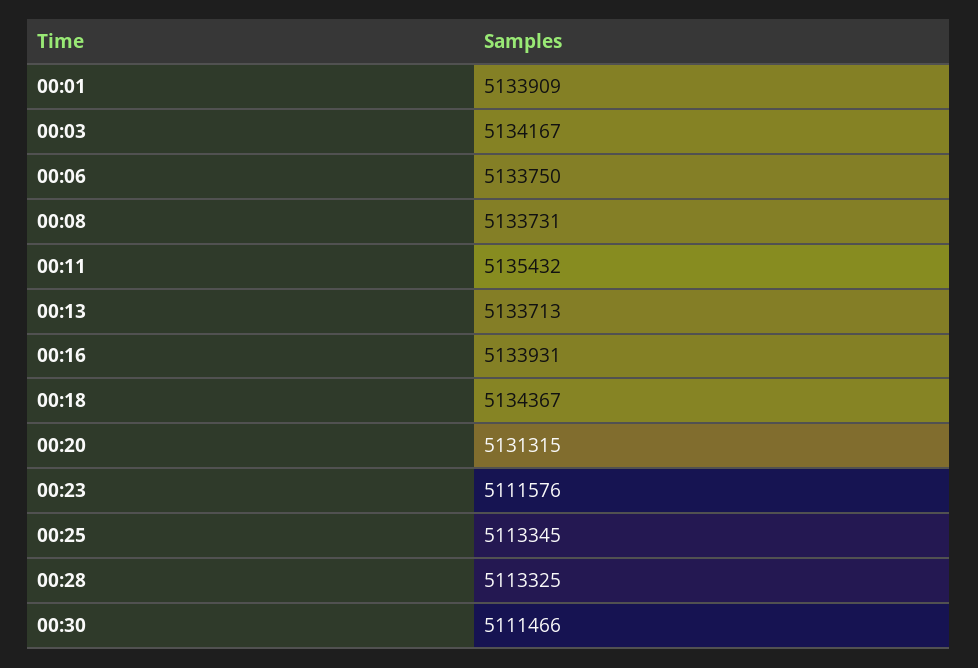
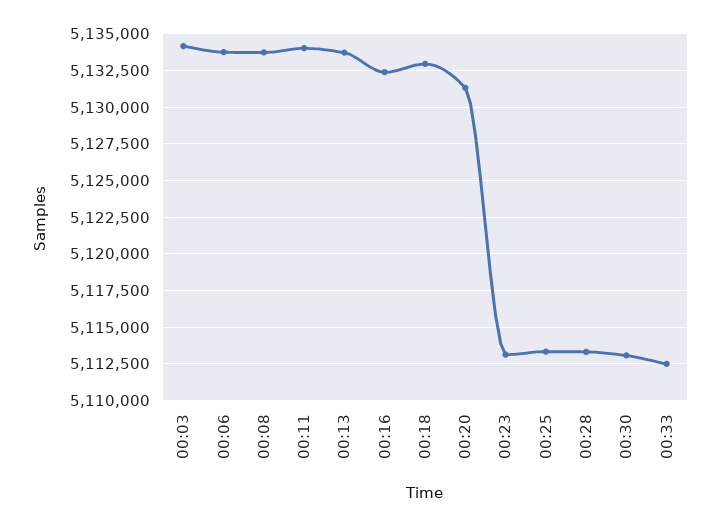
00:01: 5133909 -> none
00:11: 5135432 -> 5134000
00:16: 5133931 -> 5132500
00:18: 5134367 -> 5133000
00:23: 5111576 -> 5113000
00:30: 5111466 -> 5113000
00:33: none -> 5112500

